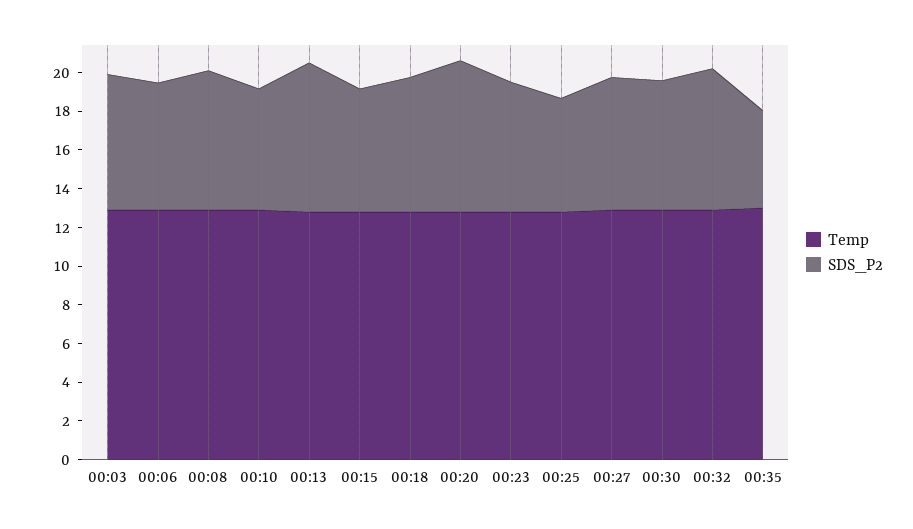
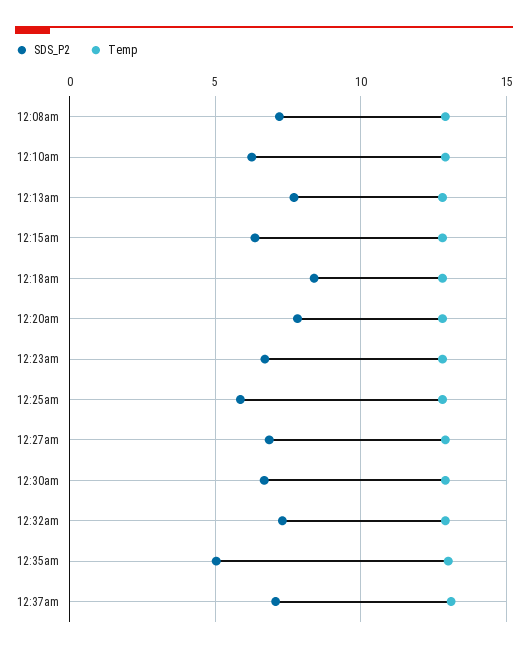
Temp, 00:03: 13 -> none
SDS_P2, 00:03: 7 -> none
Temp, 00:06: 13 -> none
SDS_P2, 00:06: 6.5 -> none
SDS_P2, 00:18: 7 -> 8.5
SDS_P2, 12:37am: none -> 7
Temp, 12:37am: none -> 13

